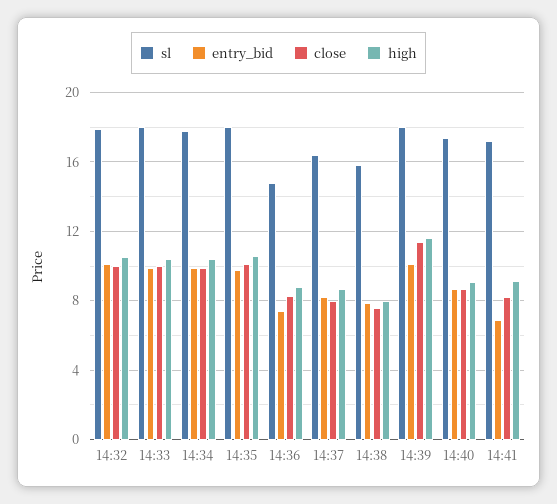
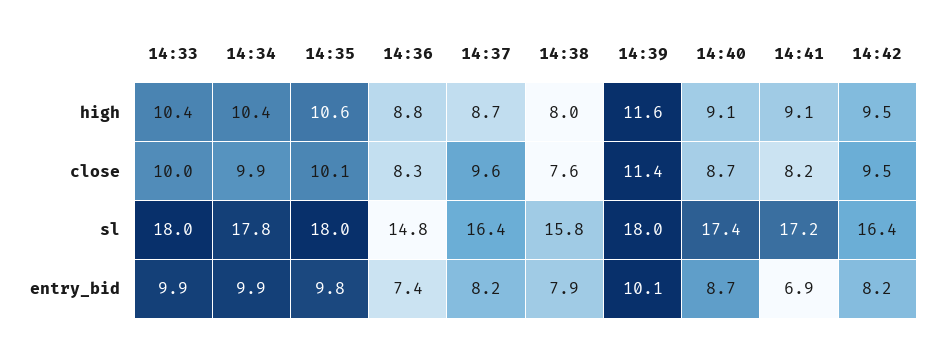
sl, 14:32: 18 -> none
entry_bid, 14:32: 10 -> none
close, 14:32: 10 -> none
high, 14:32: 10.5 -> none
close, 14:37: 8 -> 9.6
high, 14:42: none -> 9.5
close, 14:42: none -> 9.5
sl, 14:42: none -> 16.4
entry_bid, 14:42: none -> 8.2

